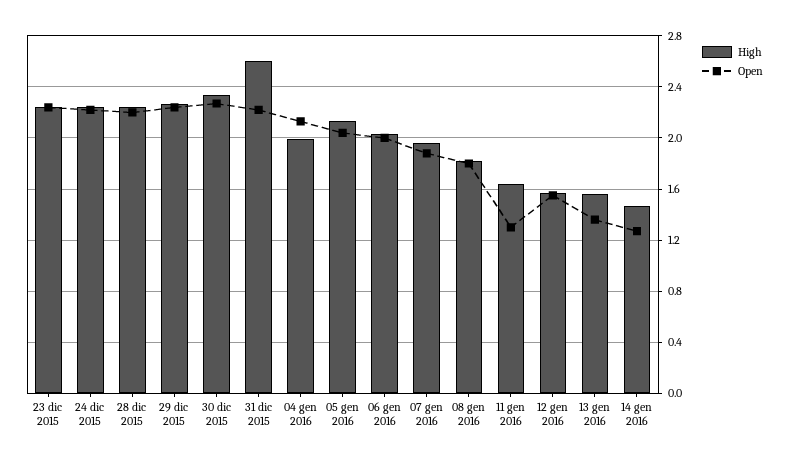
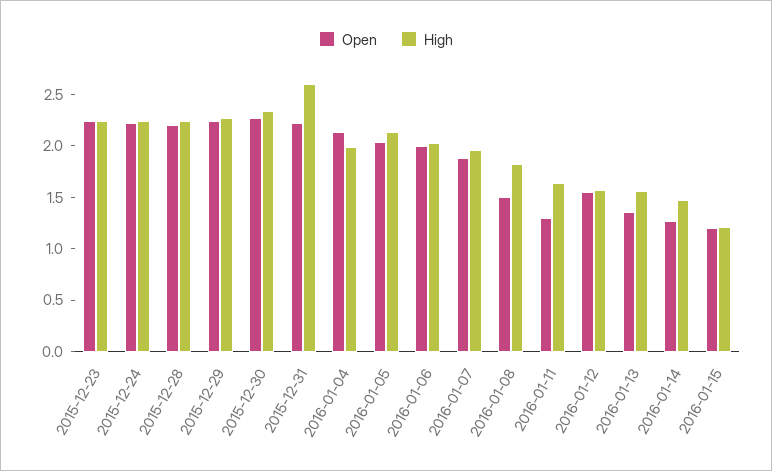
Open, 08 gen 2016: 1.8 -> 1.5
Open, 2016-01-15: none -> 1.2
High, 2016-01-15: none -> 1.2

